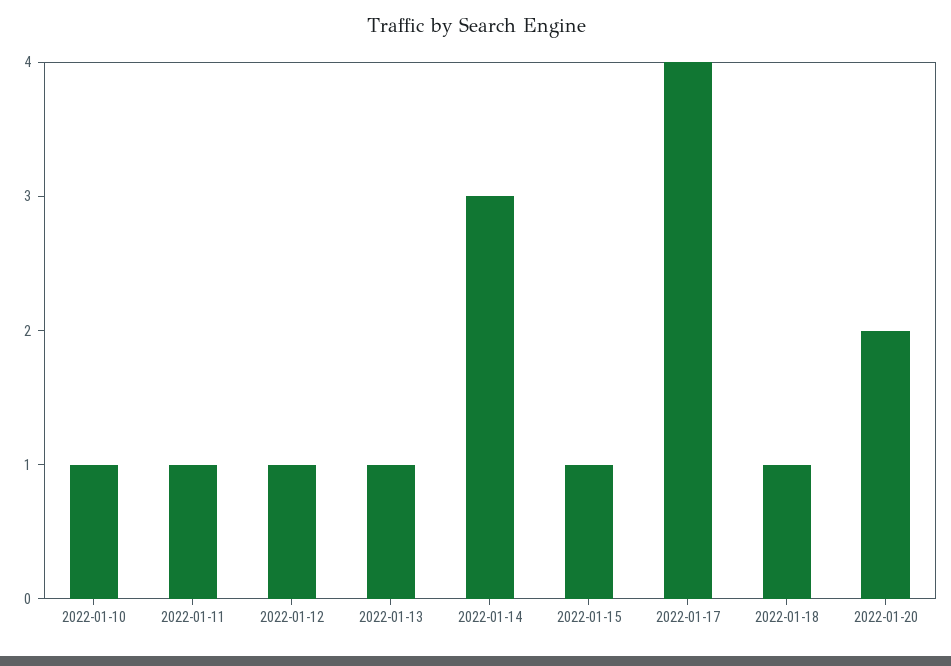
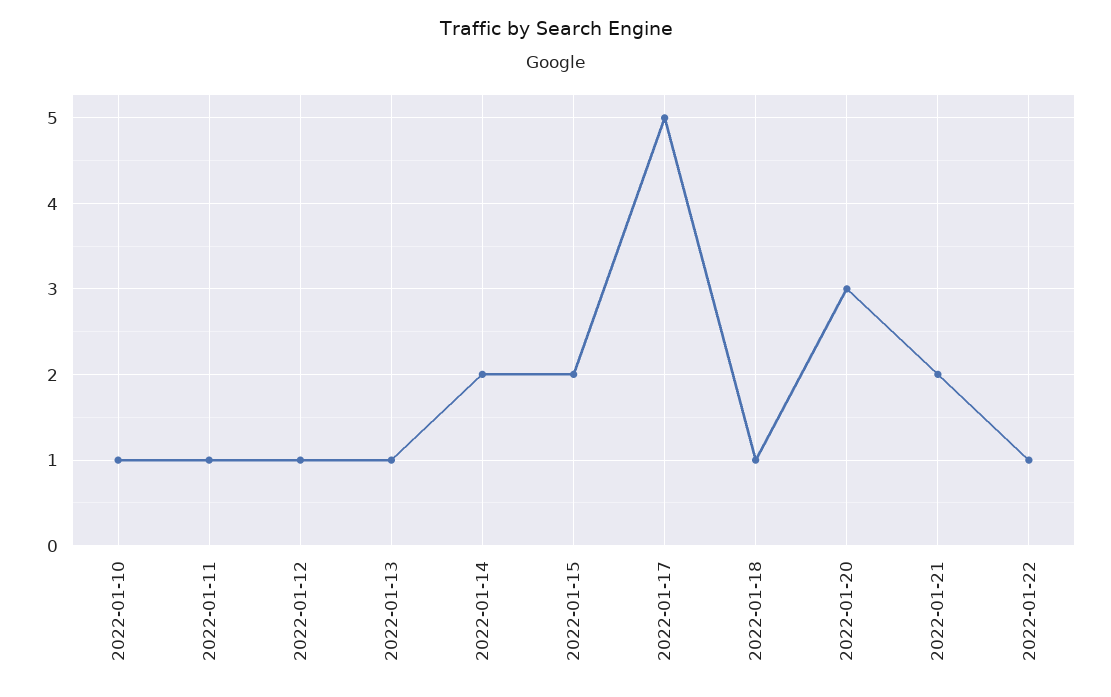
2022-01-14: 3 -> 2
2022-01-15: 1 -> 2
2022-01-17: 4 -> 5
2022-01-20: 2 -> 3
2022-01-21: none -> 2
2022-01-22: none -> 1

